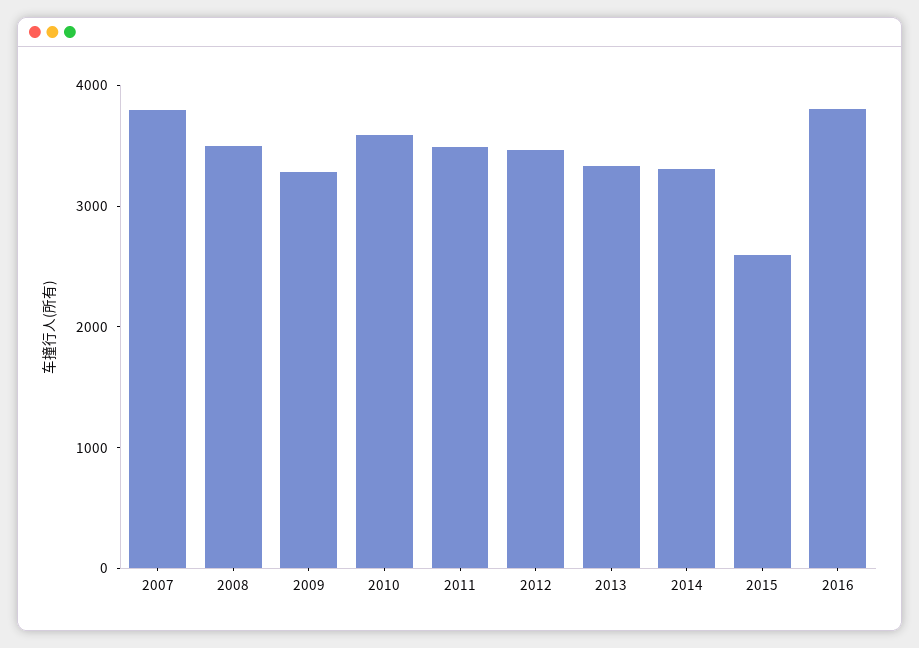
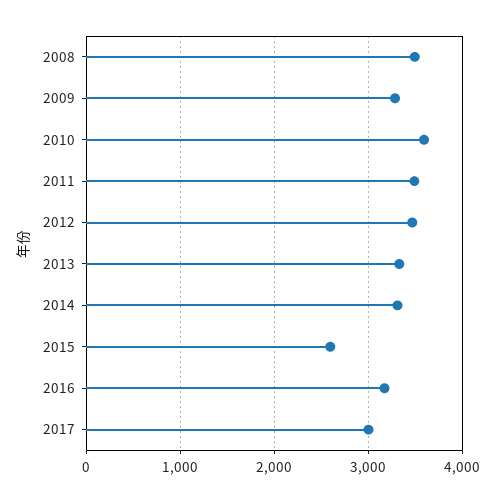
2007: 3800 -> none
2016: 3800 -> 3200
2017: none -> 3000

